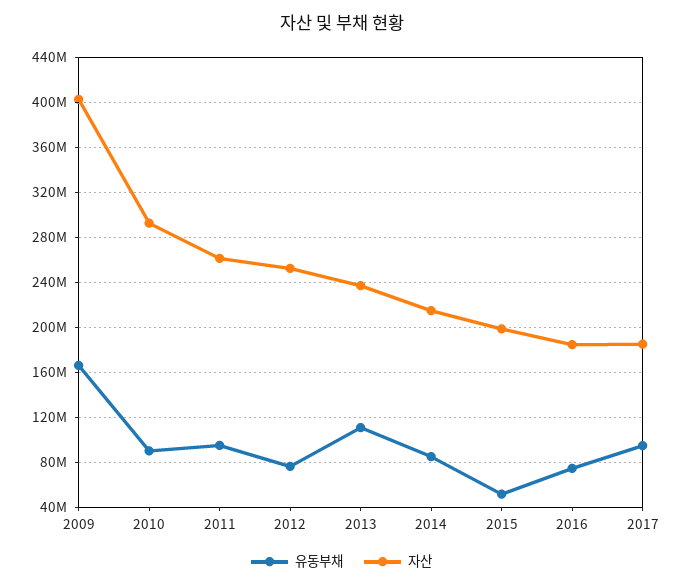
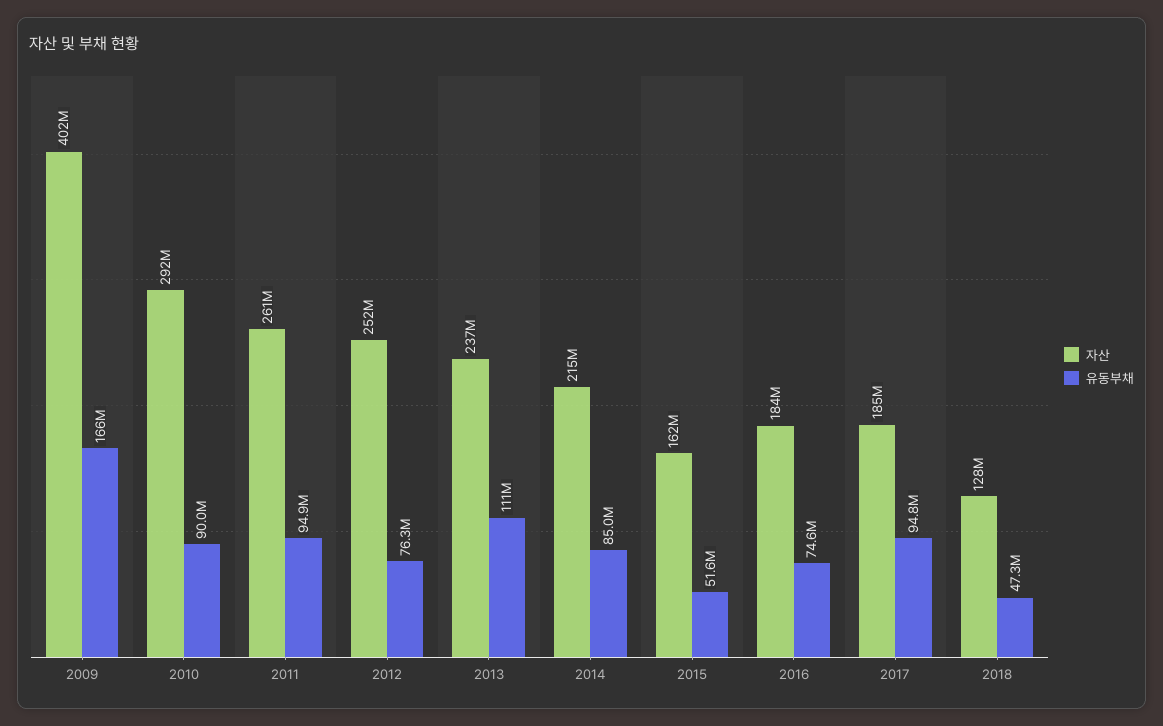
자산, 2015: 200000000 -> 162000000
자산, 2018: none -> 128000000
유동부채, 2018: none -> 47300000

